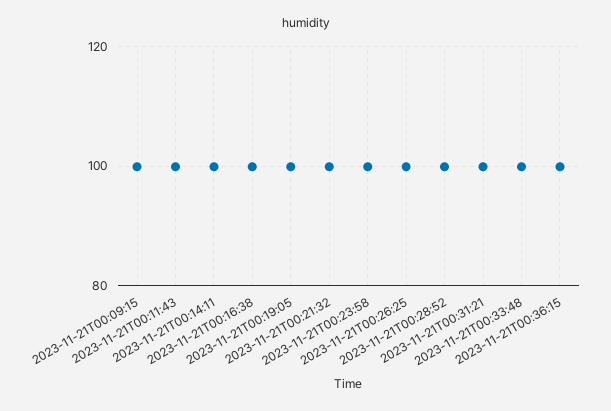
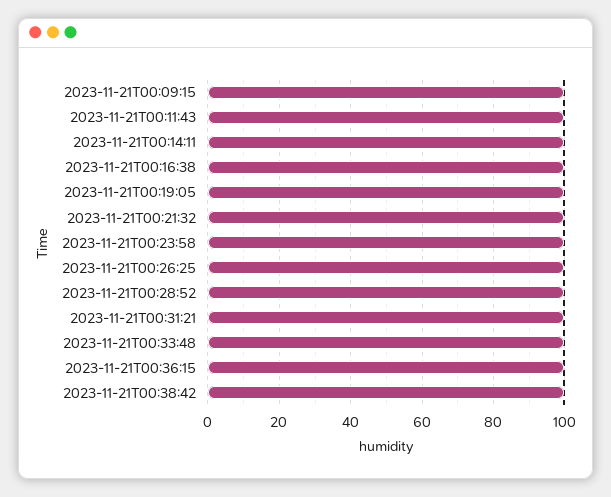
2023-11-21T00:38:42: none -> 100

